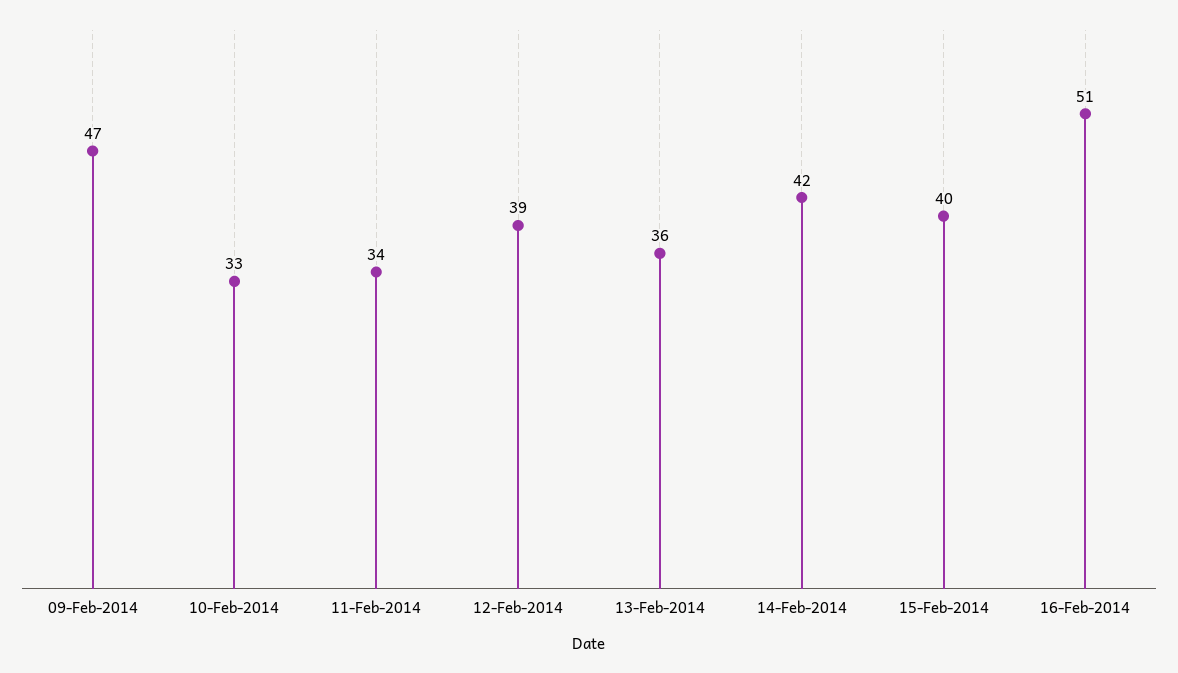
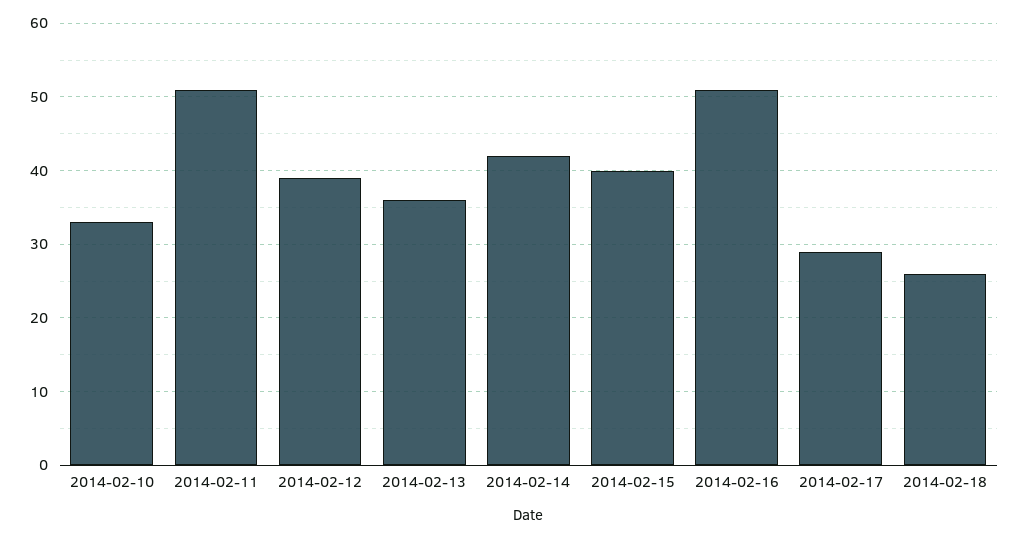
09-Feb-2014: 47 -> none
11-Feb-2014: 34 -> 51
2014-02-17: none -> 29
2014-02-18: none -> 26

